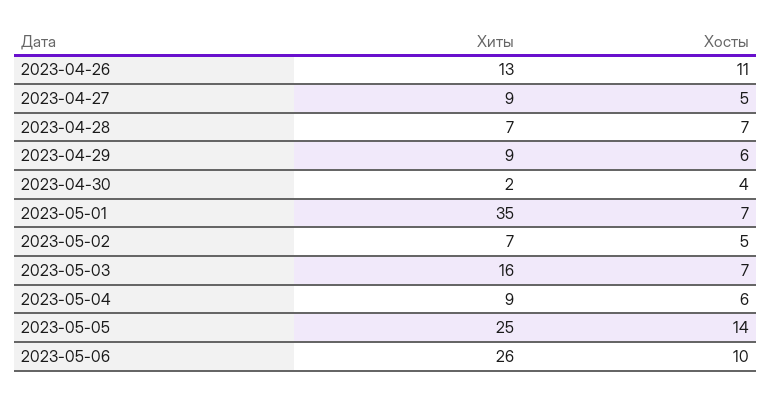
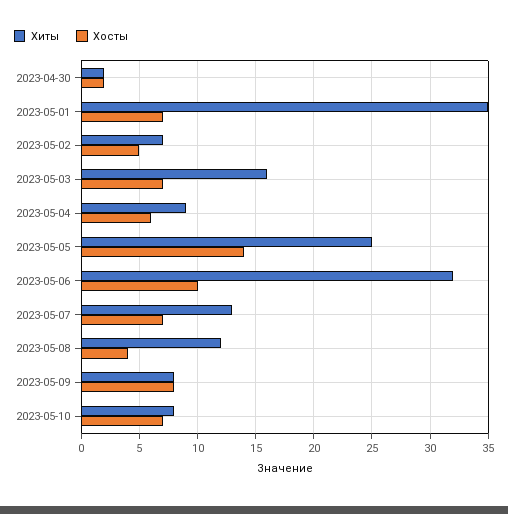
Хиты, 2023-04-26: 13 -> none
Хосты, 2023-04-26: 11 -> none
Хиты, 2023-04-27: 9 -> none
Хосты, 2023-04-27: 5 -> none
Хиты, 2023-04-28: 7 -> none
Хосты, 2023-04-28: 7 -> none
Хиты, 2023-04-29: 9 -> none
Хосты, 2023-04-29: 6 -> none
Хосты, 2023-04-30: 4 -> 2
Хиты, 2023-05-06: 26 -> 32
Хиты, 2023-05-07: none -> 13
Хосты, 2023-05-07: none -> 7
Хиты, 2023-05-08: none -> 12
Хосты, 2023-05-08: none -> 4
Хиты, 2023-05-09: none -> 8
Хосты, 2023-05-09: none -> 8
Хиты, 2023-05-10: none -> 8
Хосты, 2023-05-10: none -> 7

